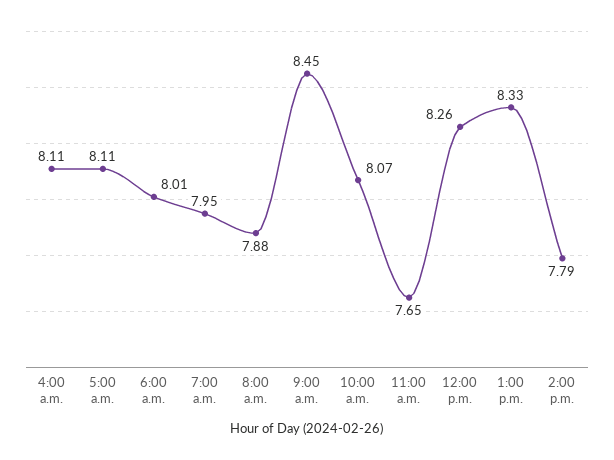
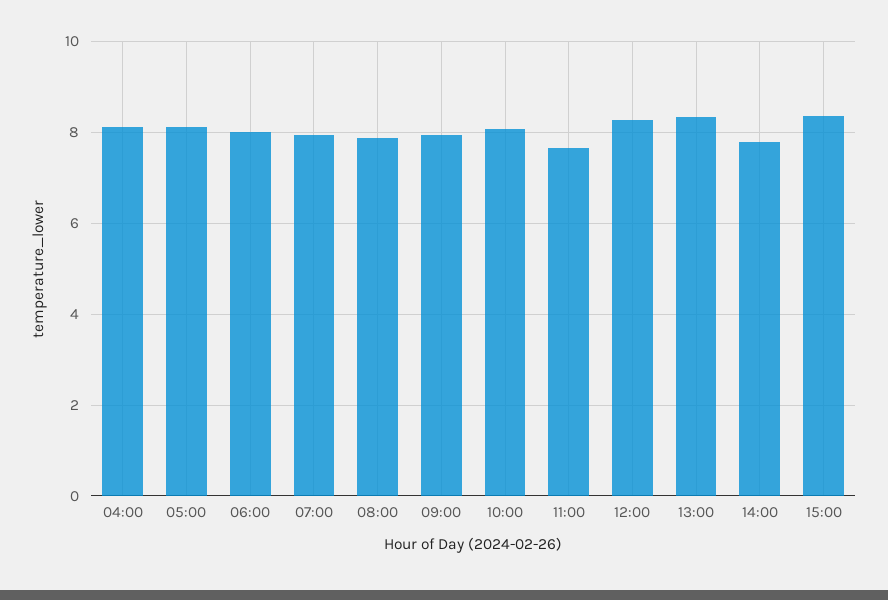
9:00 a.m.: 8.45 -> 8
15:00: none -> 8.4

